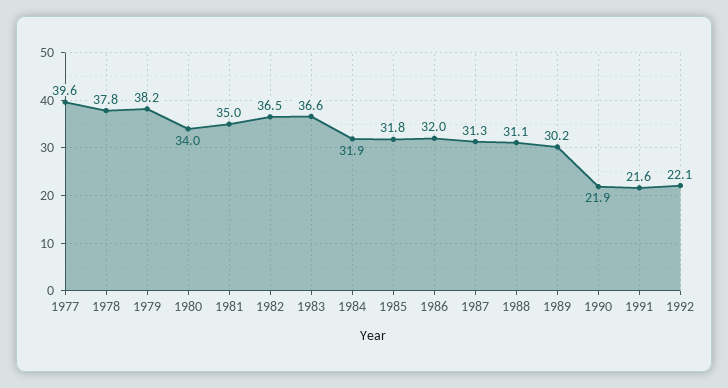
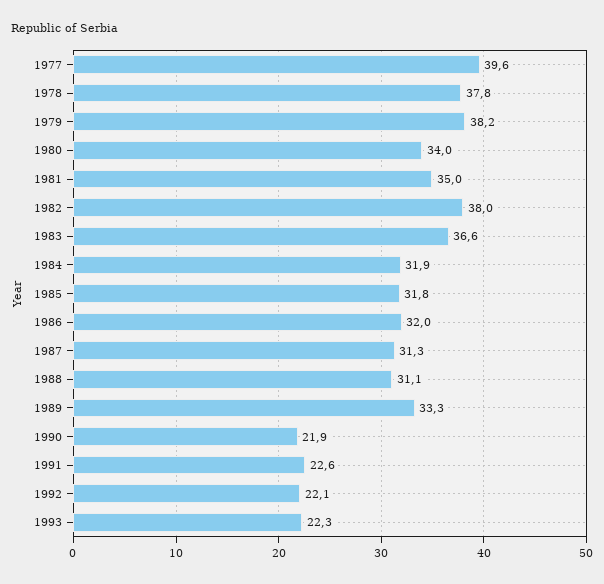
1982: 36.5 -> 38
1989: 30.2 -> 33.3
1991: 21.6 -> 22.6
1993: none -> 22.3

